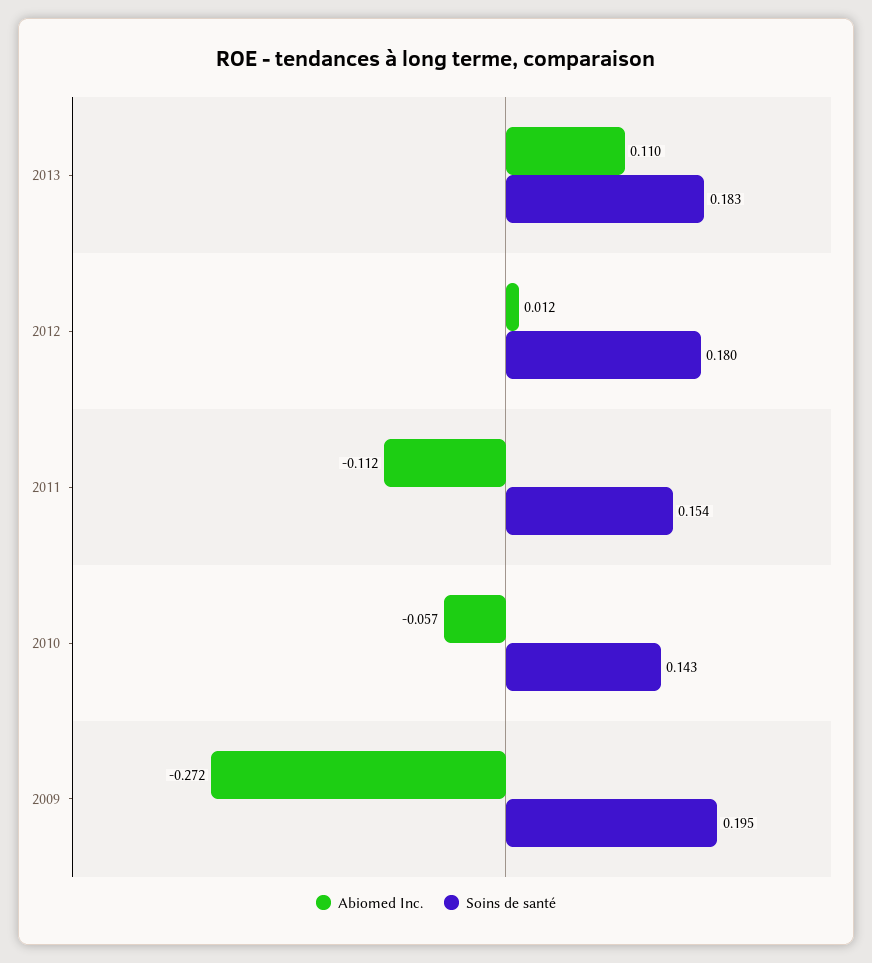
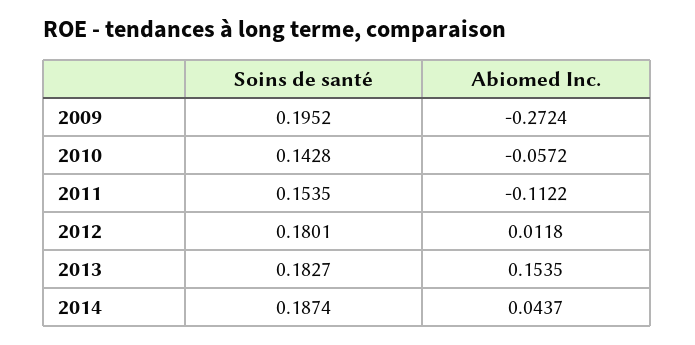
Abiomed Inc., 2013: 0.11 -> 0.1535
Soins de santé, 2014: none -> 0.1874
Abiomed Inc., 2014: none -> 0.0437

